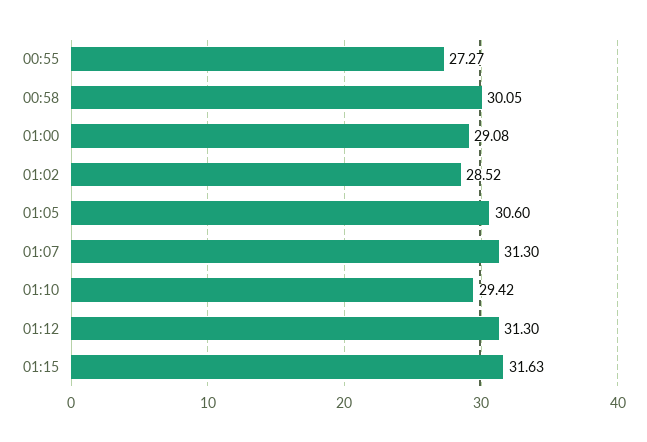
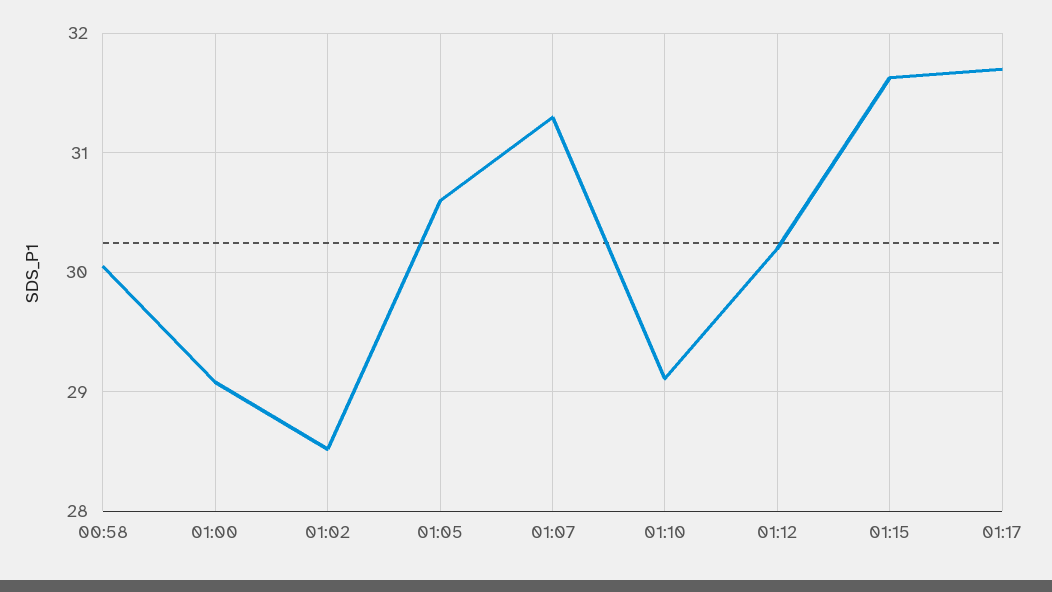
00:55: 27.27 -> none
01:10: 29.42 -> 29.1
01:12: 31.3 -> 30.2
01:17: none -> 31.7

